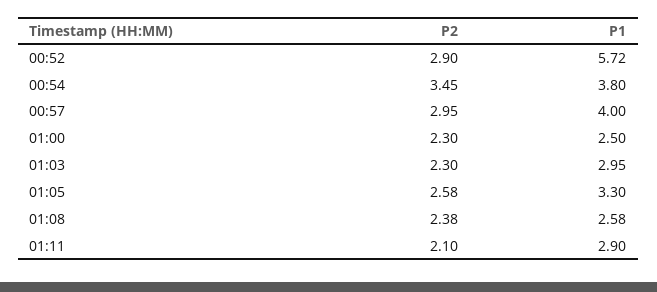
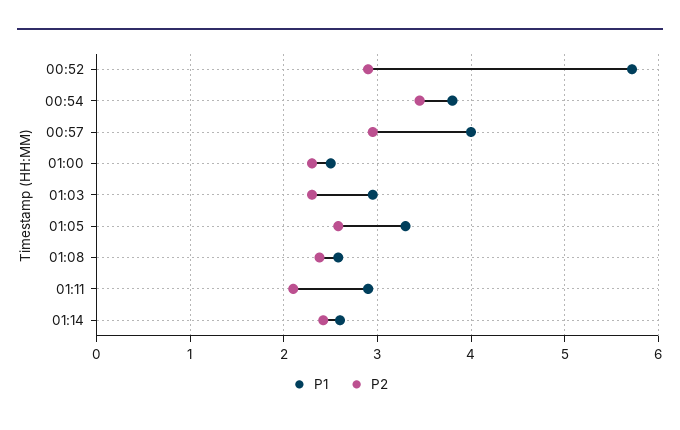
P1, 01:14: none -> 2.6
P2, 01:14: none -> 2.4

